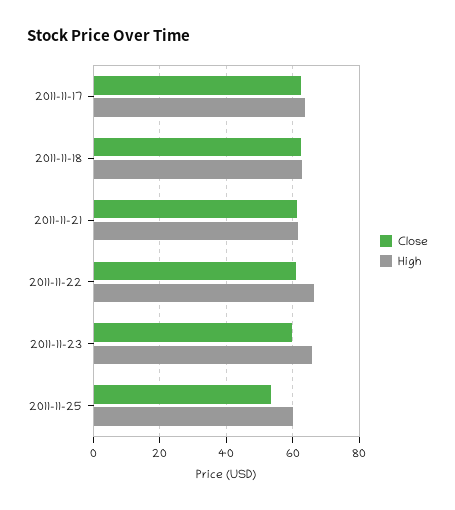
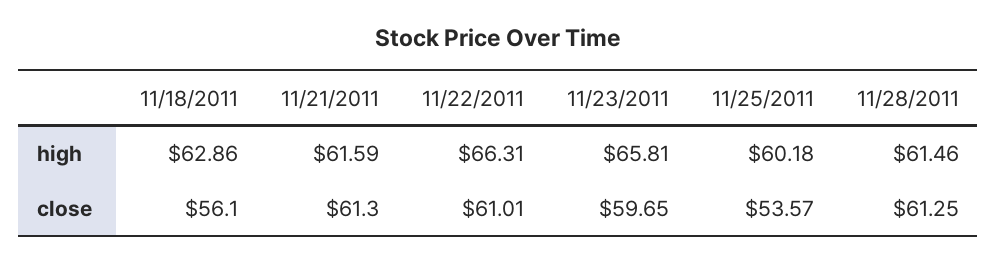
Close, 2011-11-17: 62 -> none
High, 2011-11-17: 64 -> none
Close, 2011-11-18: 62 -> 56.1
High, 11/28/2011: none -> 61.46
Close, 11/28/2011: none -> 61.25

